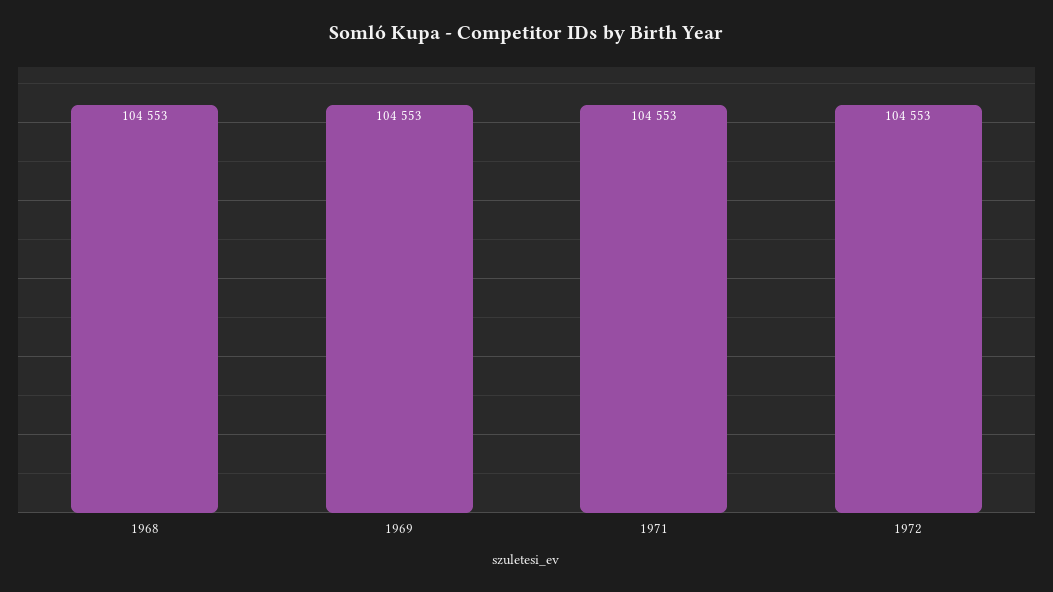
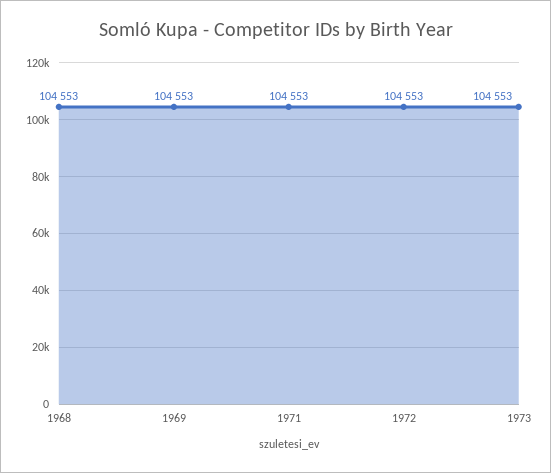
1973: none -> 104553

